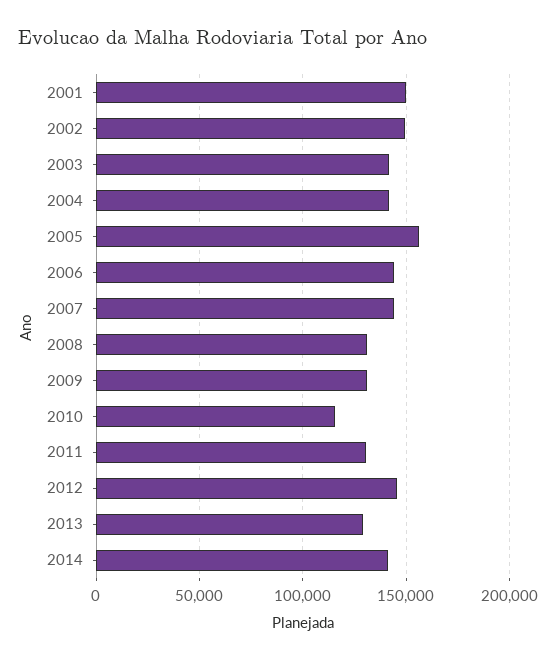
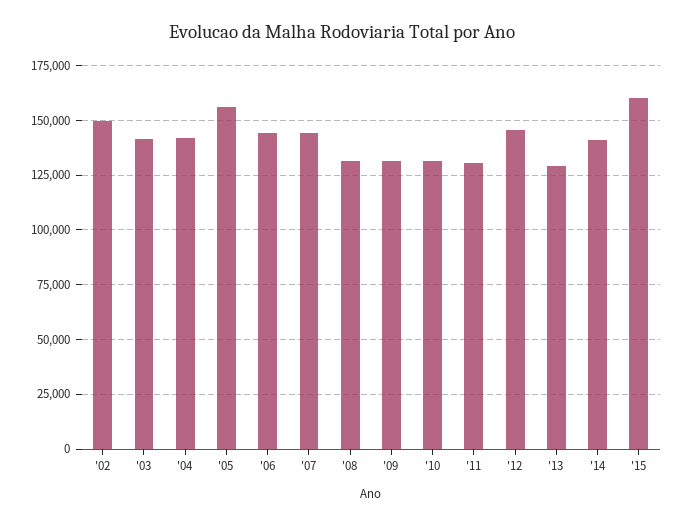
2001: 150000 -> none
2010: 115000 -> 130000
'15: none -> 160000

